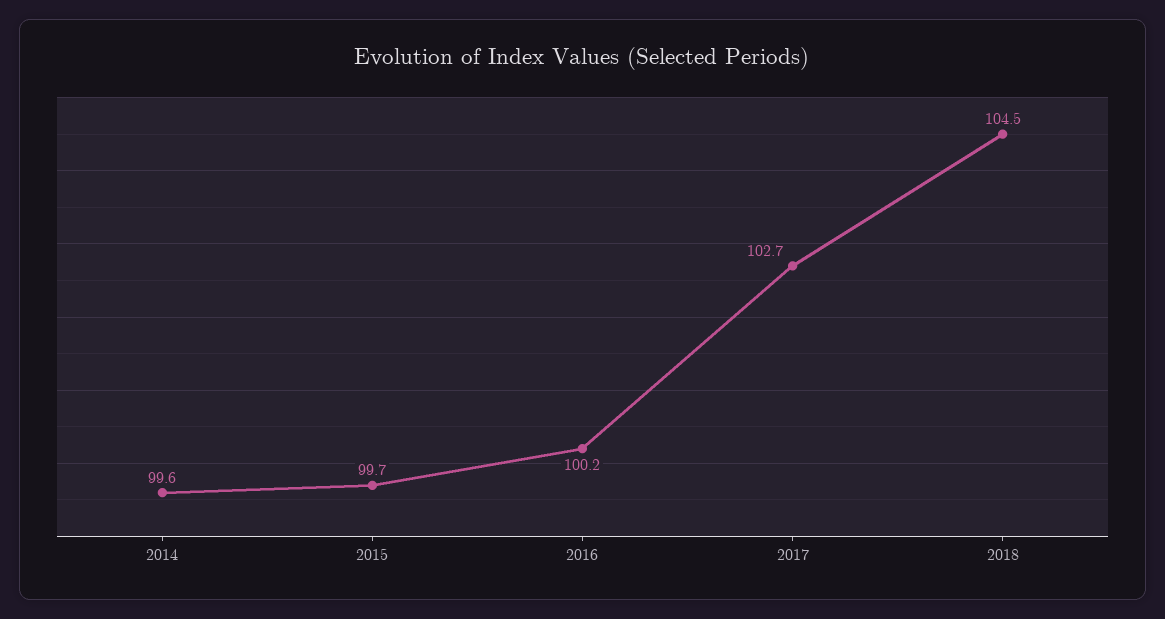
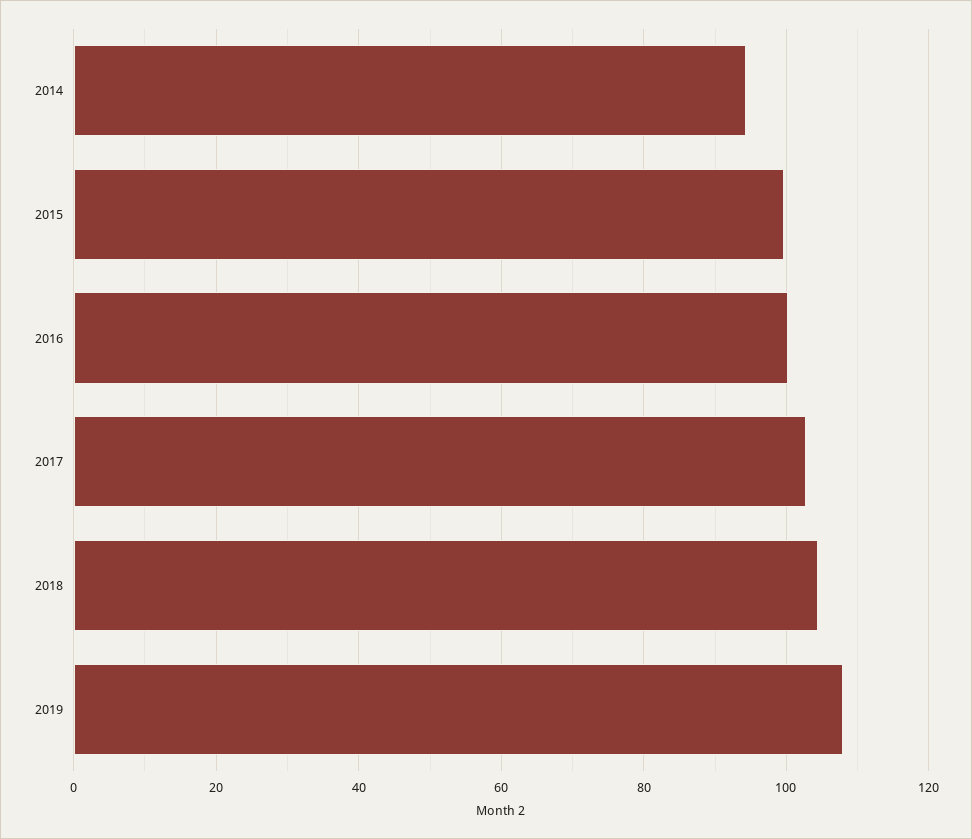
2014: 99.6 -> 94
2019: none -> 108

